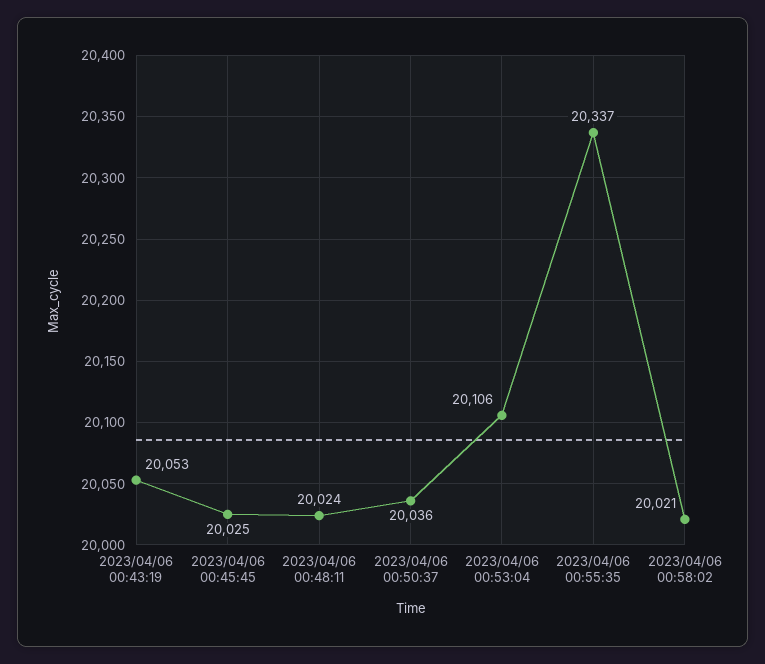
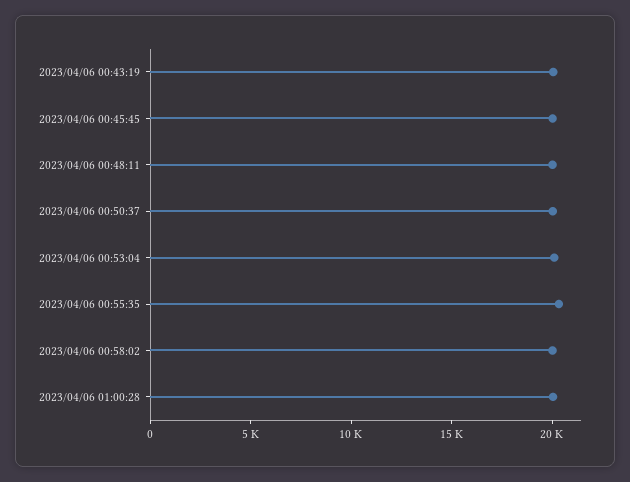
2023/04/06 01:00:28: none -> 20000

